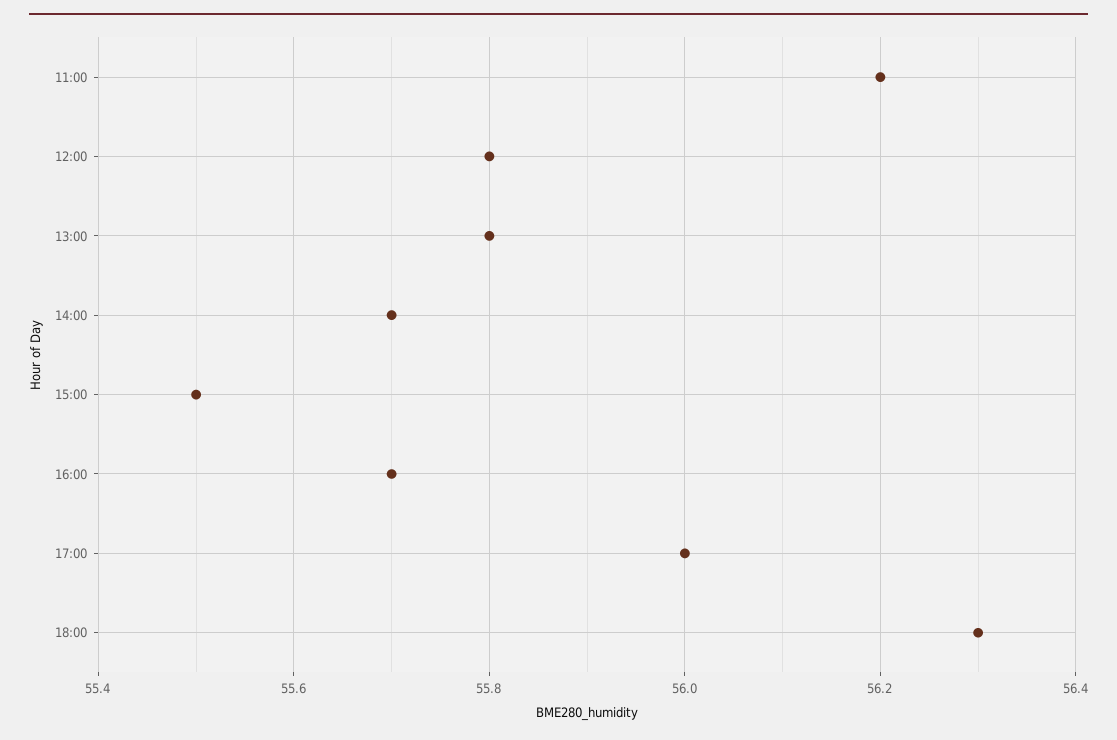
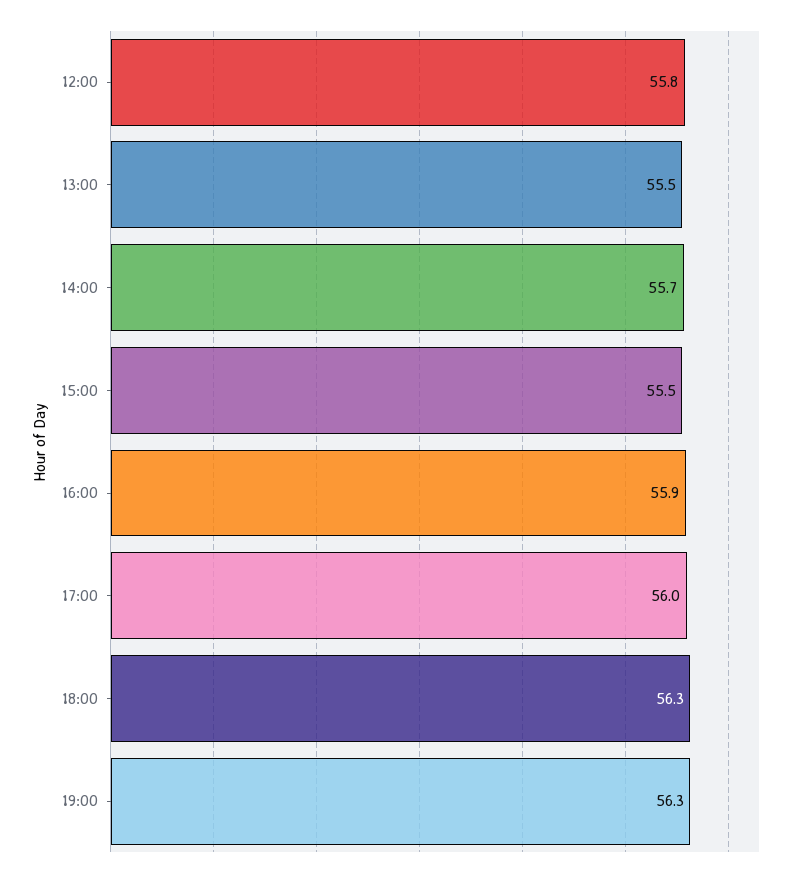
11:00: 56.2 -> none
13:00: 55.8 -> 55.5
16:00: 55.7 -> 55.9
19:00: none -> 56.3

